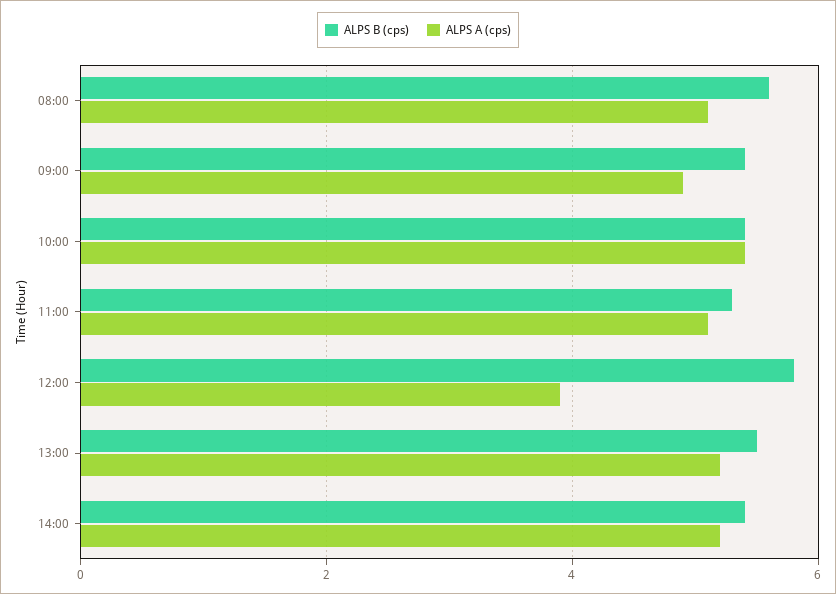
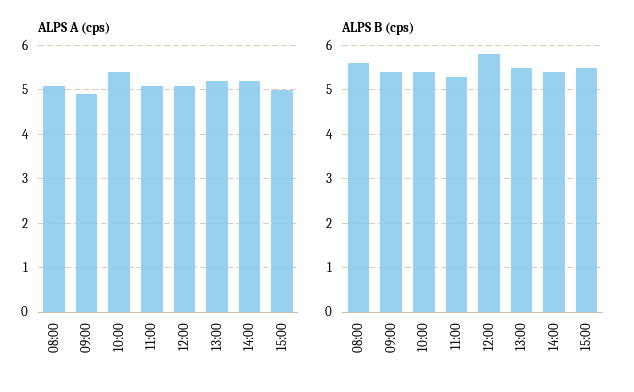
ALPS A (cps), 12:00: 4 -> 5
ALPS A (cps), 15:00: none -> 5
ALPS B (cps), 15:00: none -> 5.5

